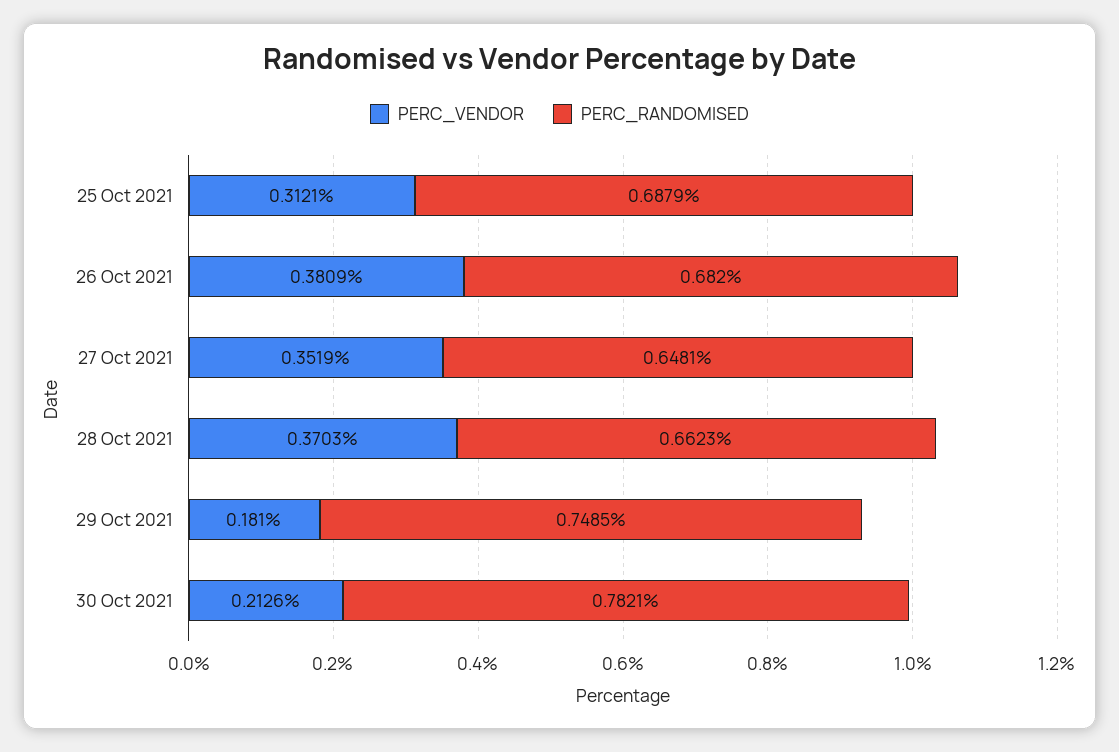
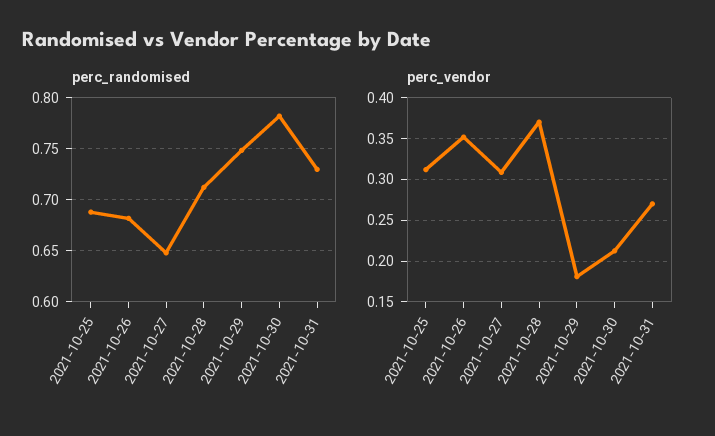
PERC_VENDOR, 26 Oct 2021: 0.3809 -> 0.35
PERC_VENDOR, 27 Oct 2021: 0.3519 -> 0.31
PERC_RANDOMISED, 28 Oct 2021: 0.6623 -> 0.71
PERC_RANDOMISED, 2021-10-31: none -> 0.73
PERC_VENDOR, 2021-10-31: none -> 0.27

